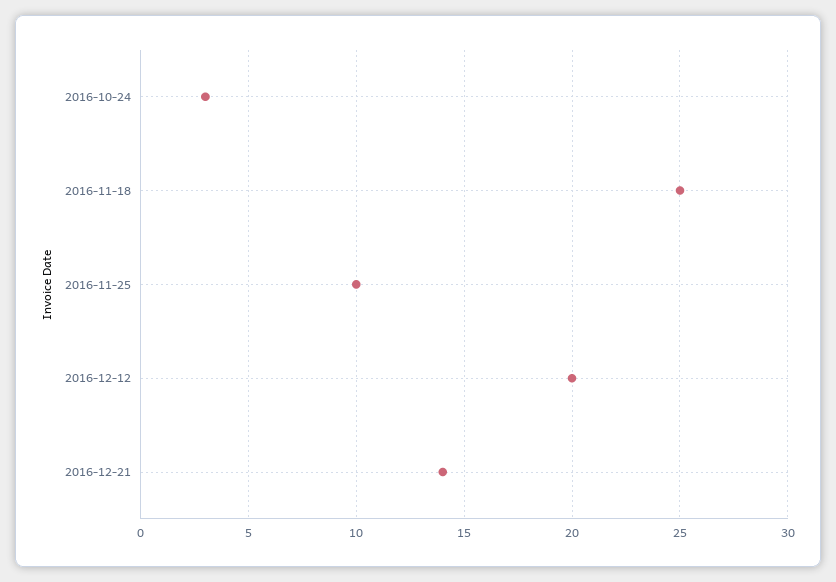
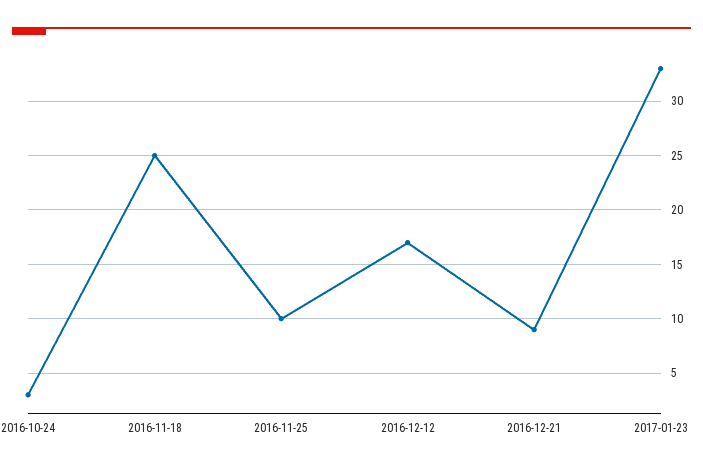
2016-12-12: 20 -> 17
2016-12-21: 14 -> 9
2017-01-23: none -> 33

